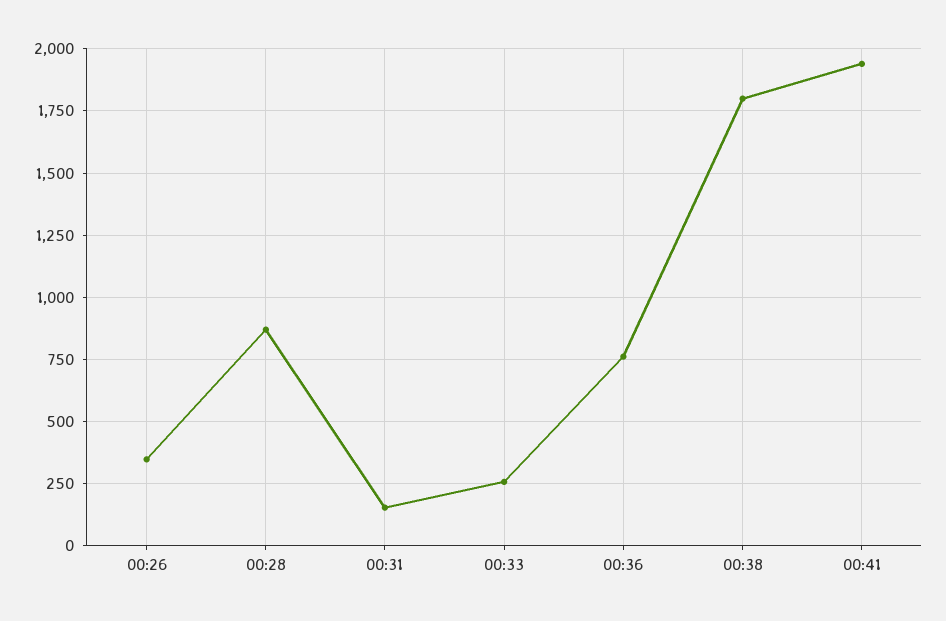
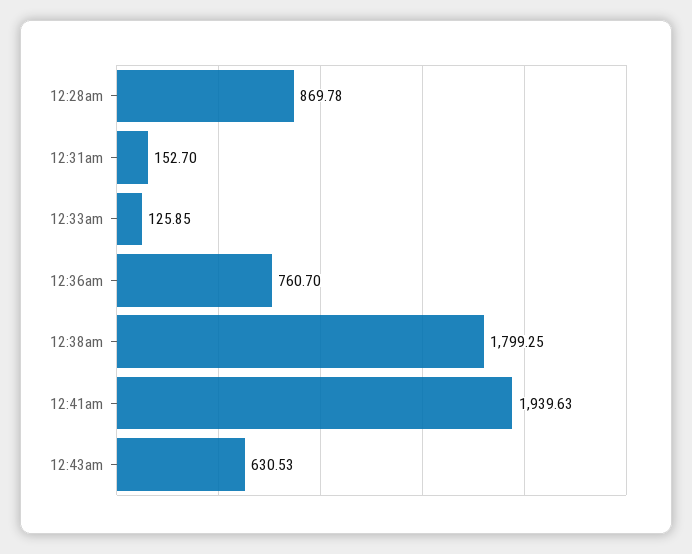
00:26: 350 -> none
00:33: 250 -> 125.85
12:43am: none -> 630.53

